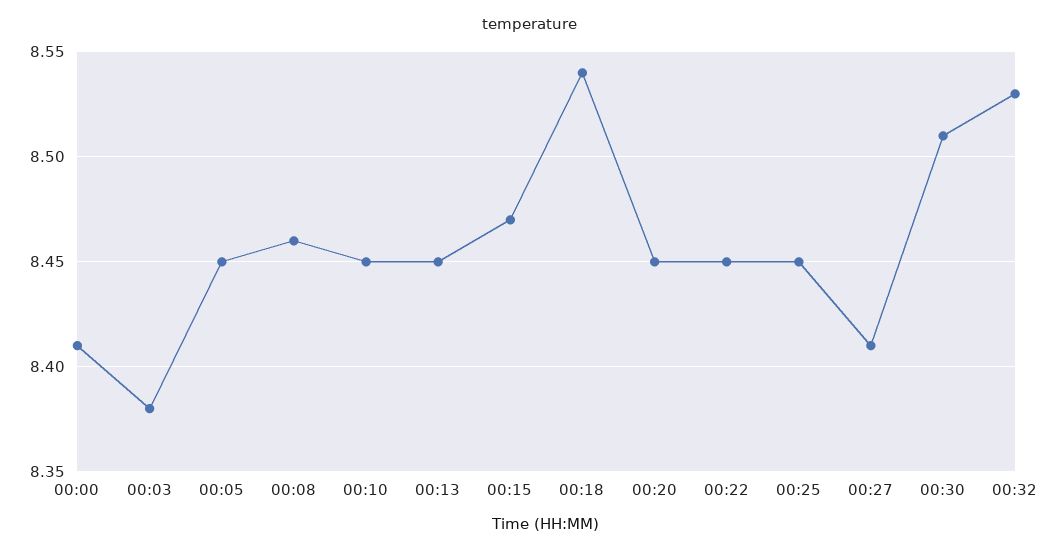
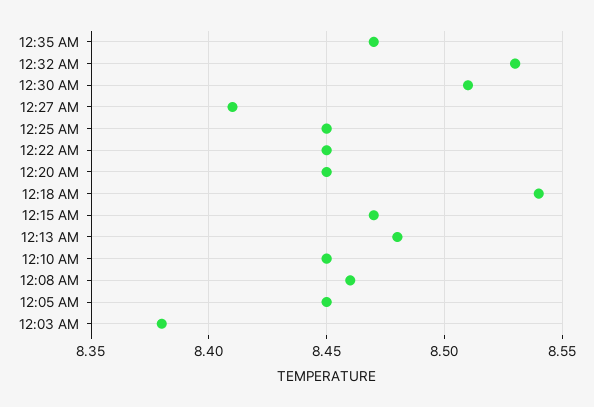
00:00: 8.41 -> none
00:13: 8.45 -> 8.48
12:35 AM: none -> 8.47

